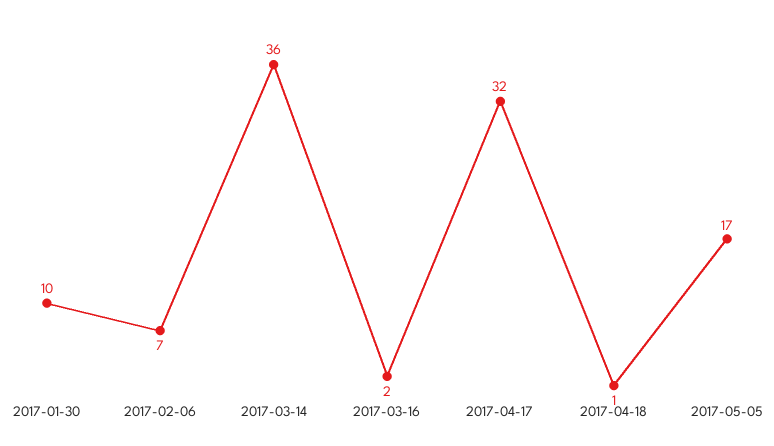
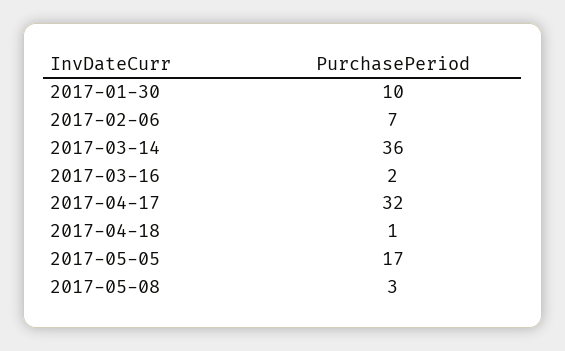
2017-05-08: none -> 3

